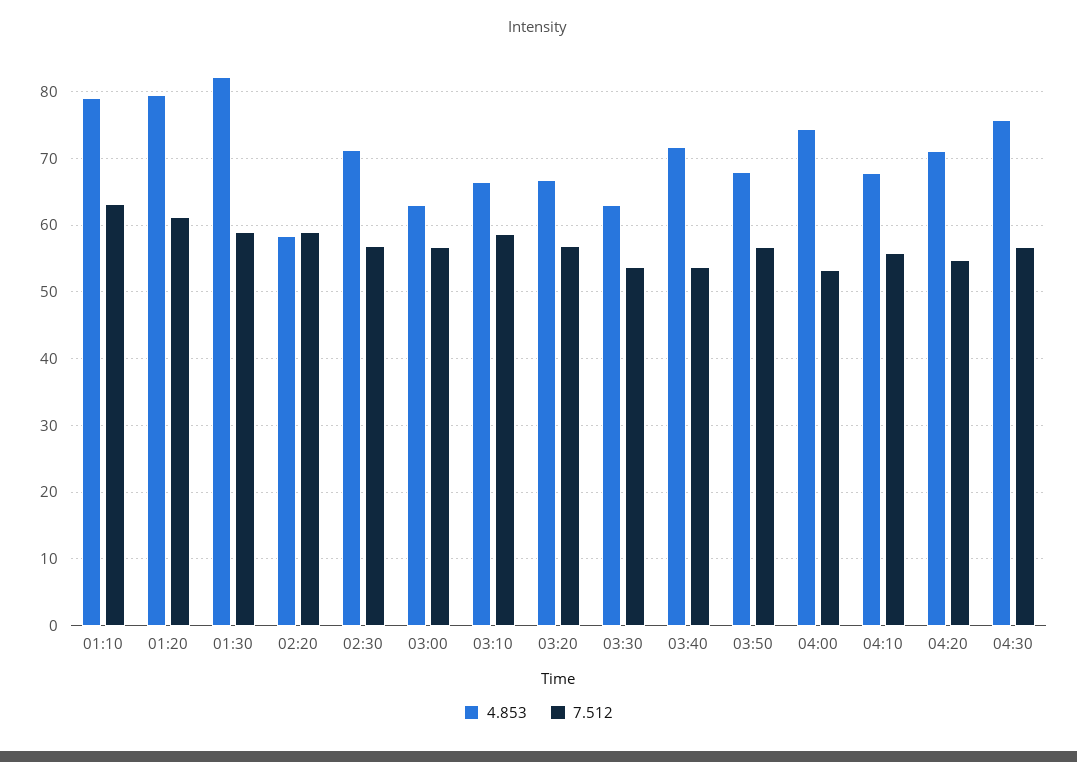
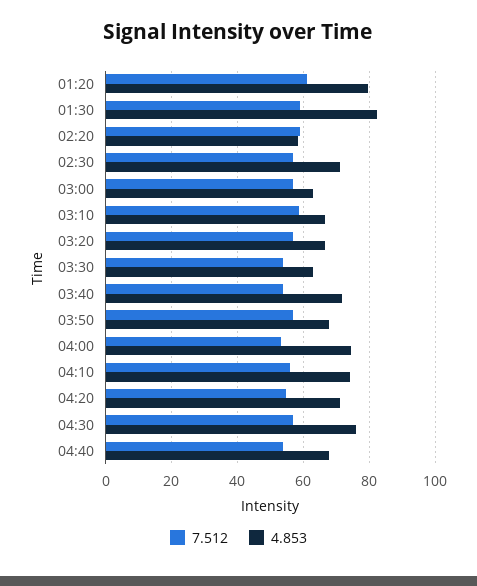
4.853, 01:10: 79 -> none
7.512, 01:10: 63 -> none
4.853, 04:10: 68 -> 74
7.512, 04:40: none -> 54
4.853, 04:40: none -> 68

